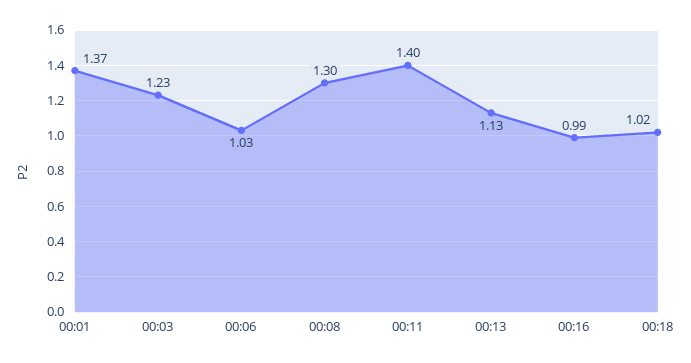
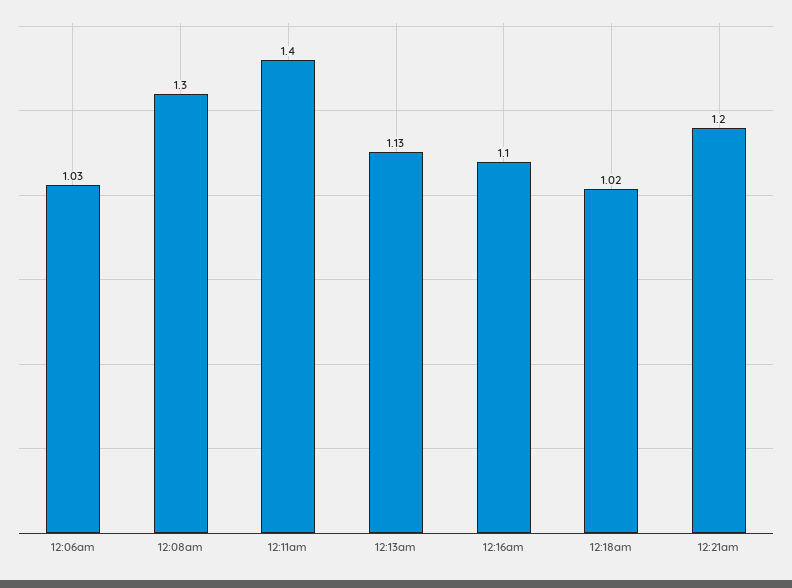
00:01: 1.37 -> none
00:03: 1.23 -> none
00:16: 0.99 -> 1.1
12:21am: none -> 1.2

